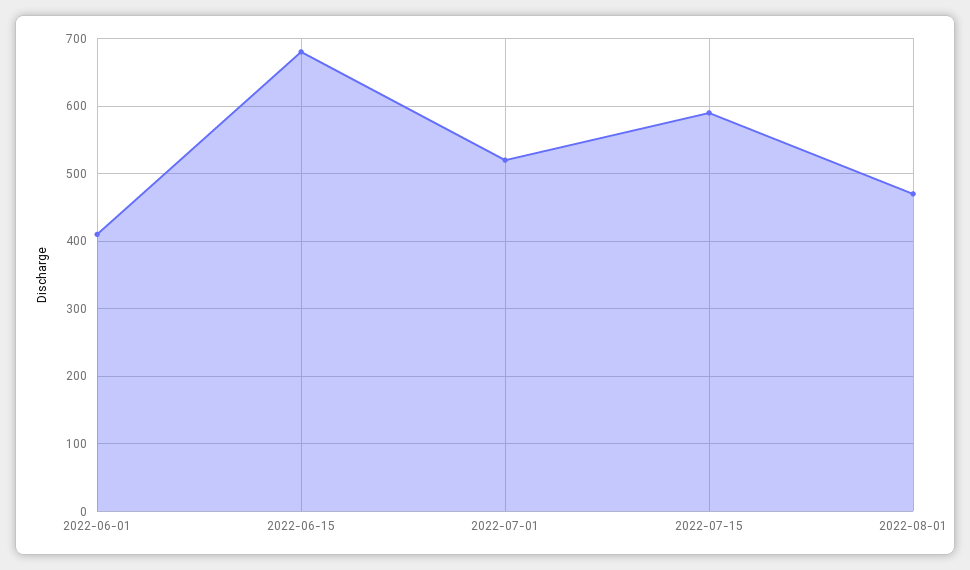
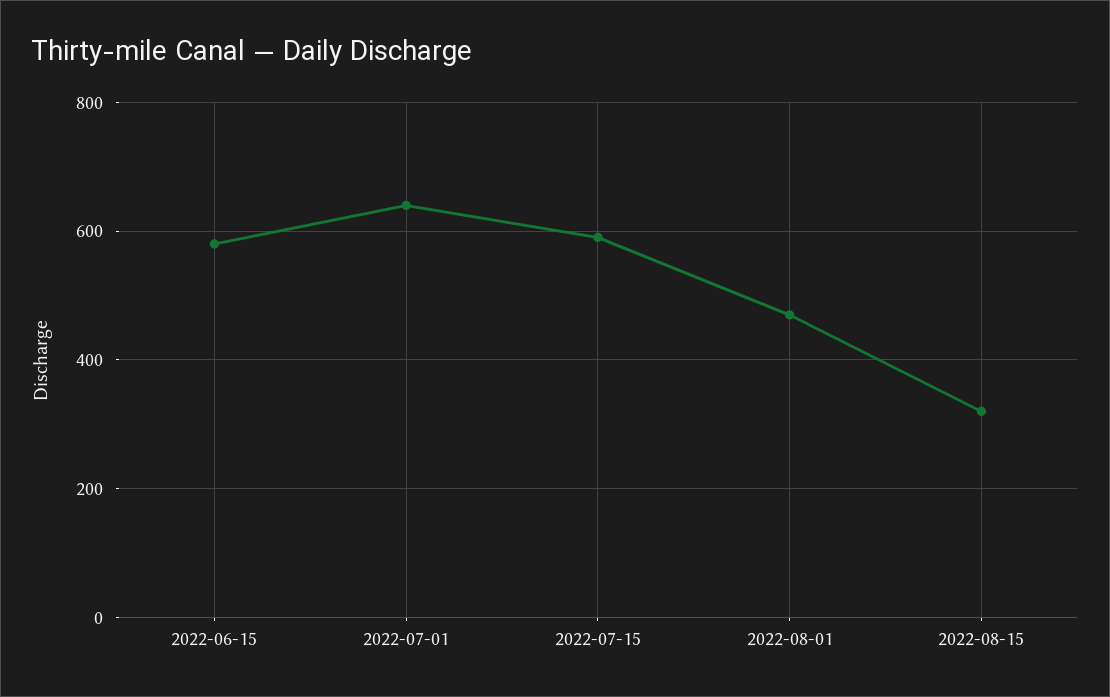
2022-06-01: 410 -> none
2022-06-15: 680 -> 580
2022-07-01: 520 -> 640
2022-08-15: none -> 320

